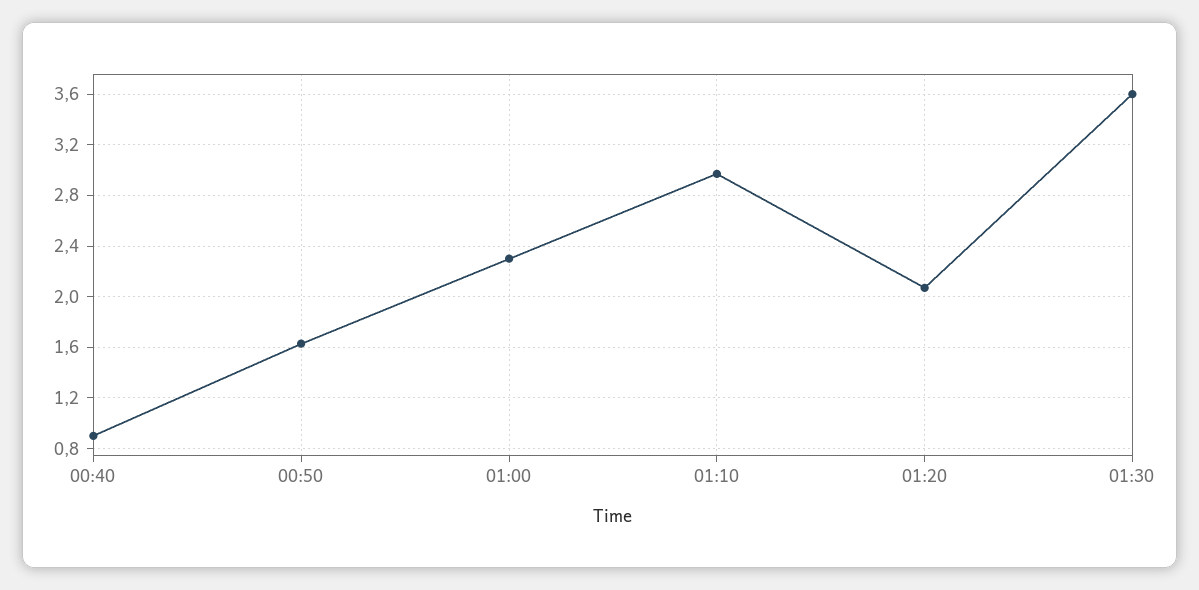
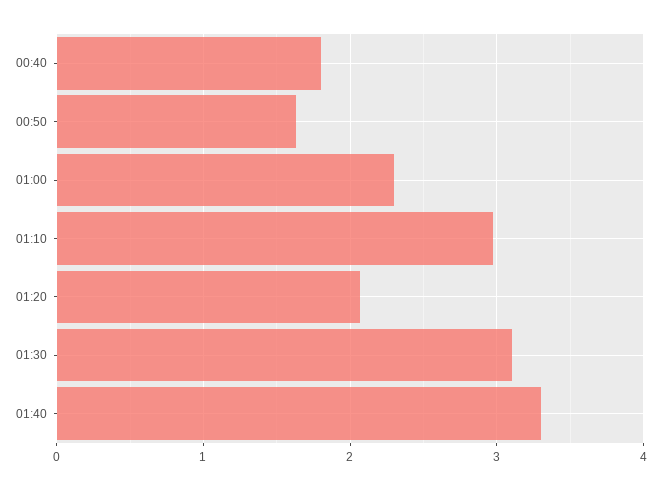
00:40: 0.9 -> 1.8
01:30: 3.6 -> 3.1
01:40: none -> 3.3

